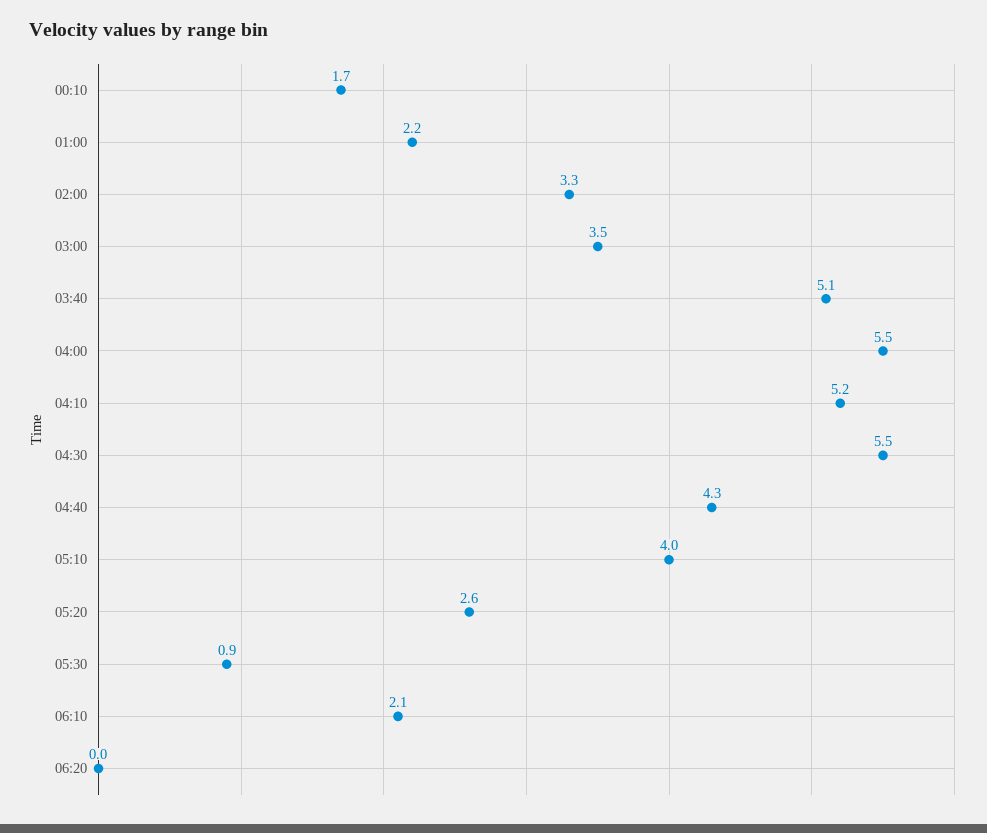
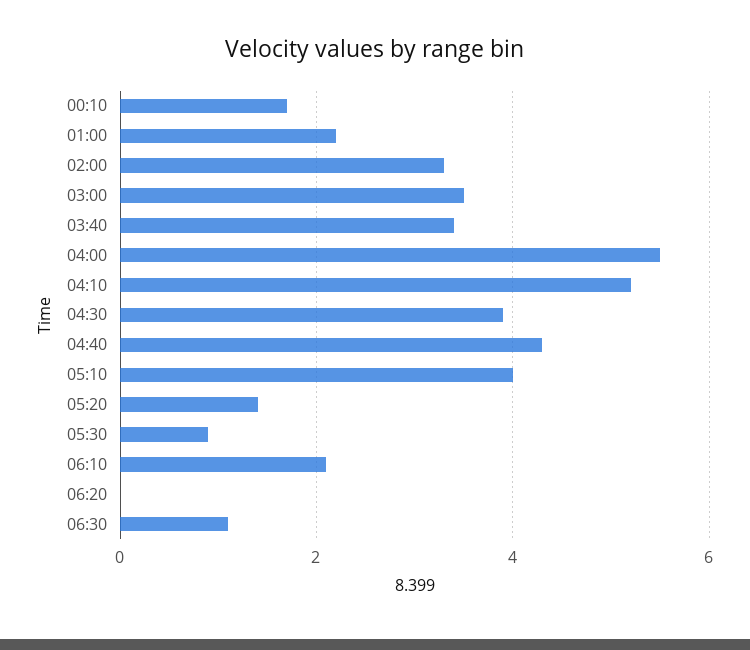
03:40: 5.1 -> 3.5
04:30: 5.5 -> 4
05:20: 2.6 -> 1.5
06:30: none -> 1

